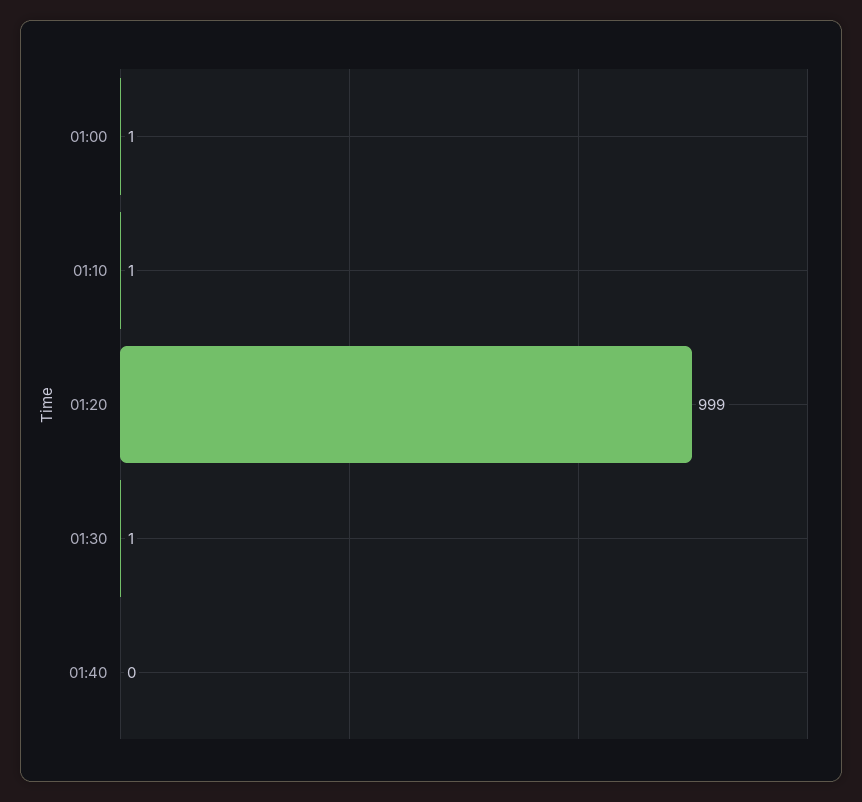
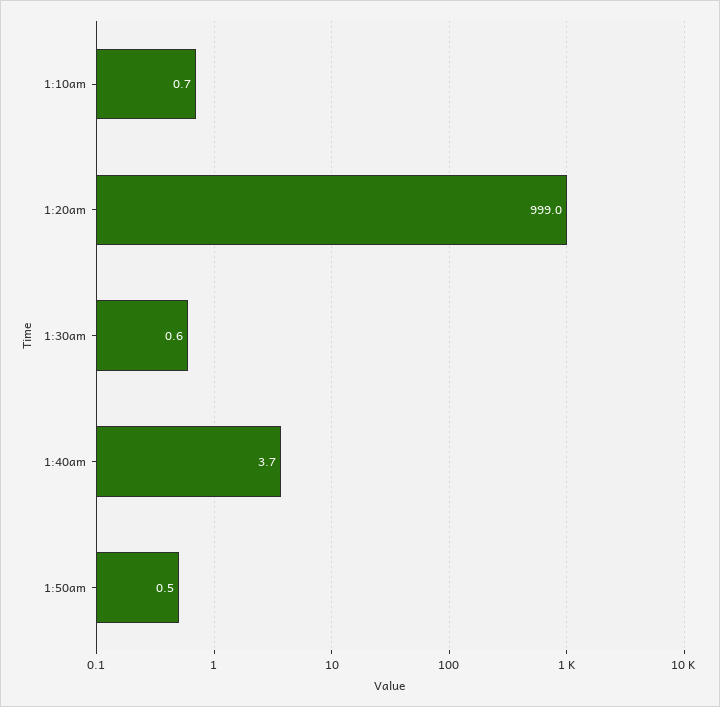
01:00: 1 -> none
01:40: 0 -> 3.7
1:50am: none -> 0.5

